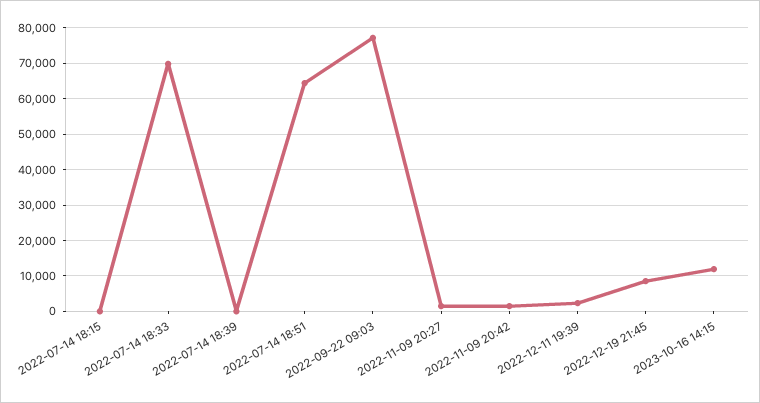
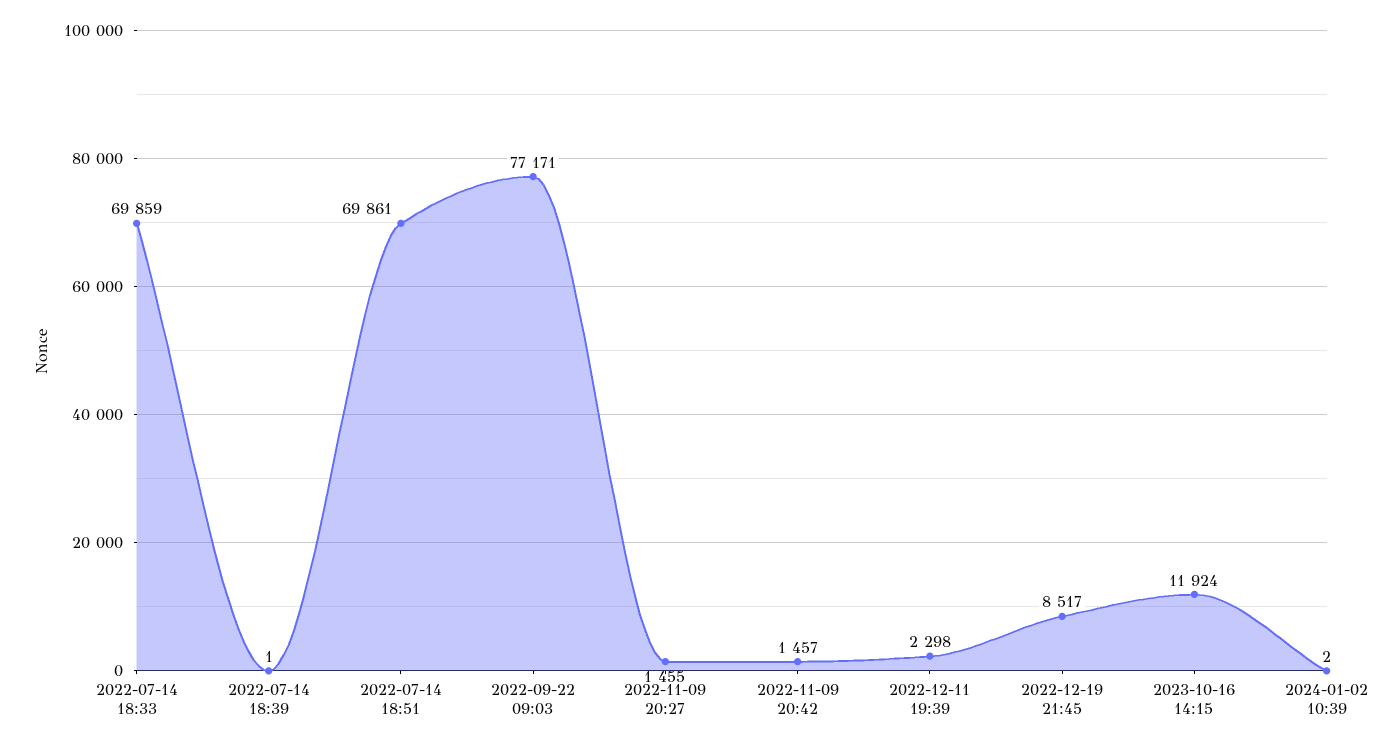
2022-07-14 18:15: 0 -> none
2022-07-14 18:51: 64000 -> 69861
2024-01-02 10:39: none -> 2

